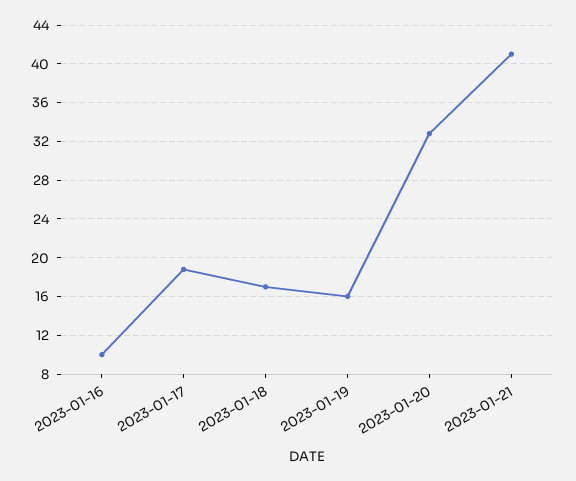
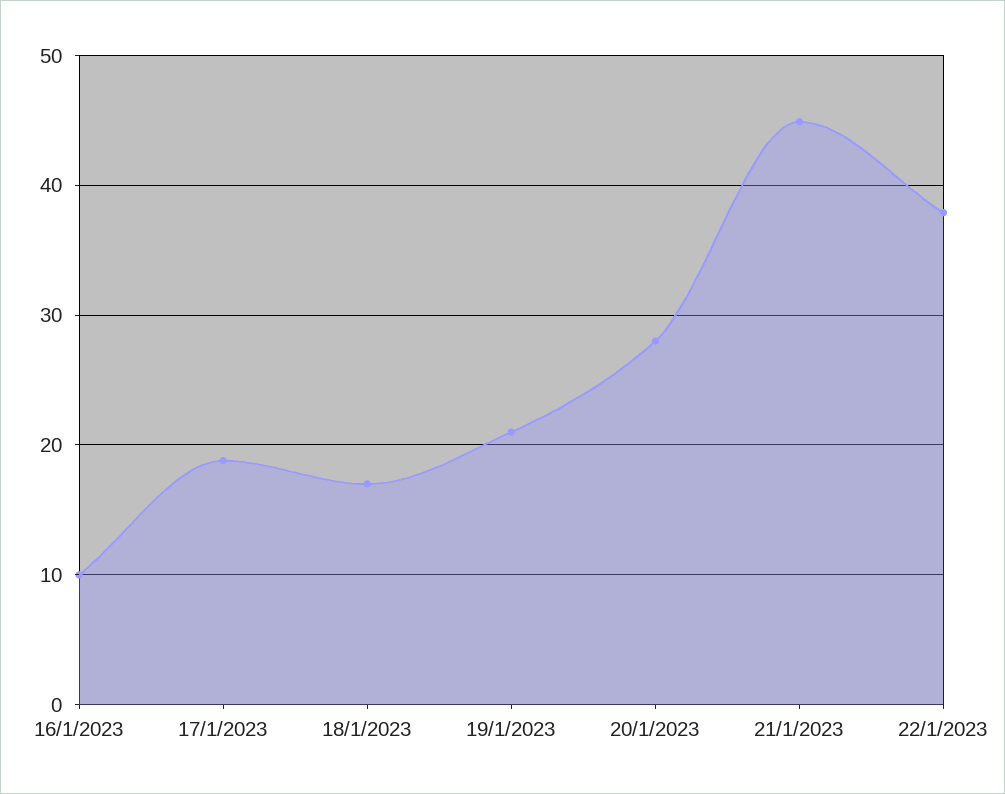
2023-01-19: 16 -> 21
2023-01-20: 33 -> 28
2023-01-21: 41 -> 45
22/1/2023: none -> 38

